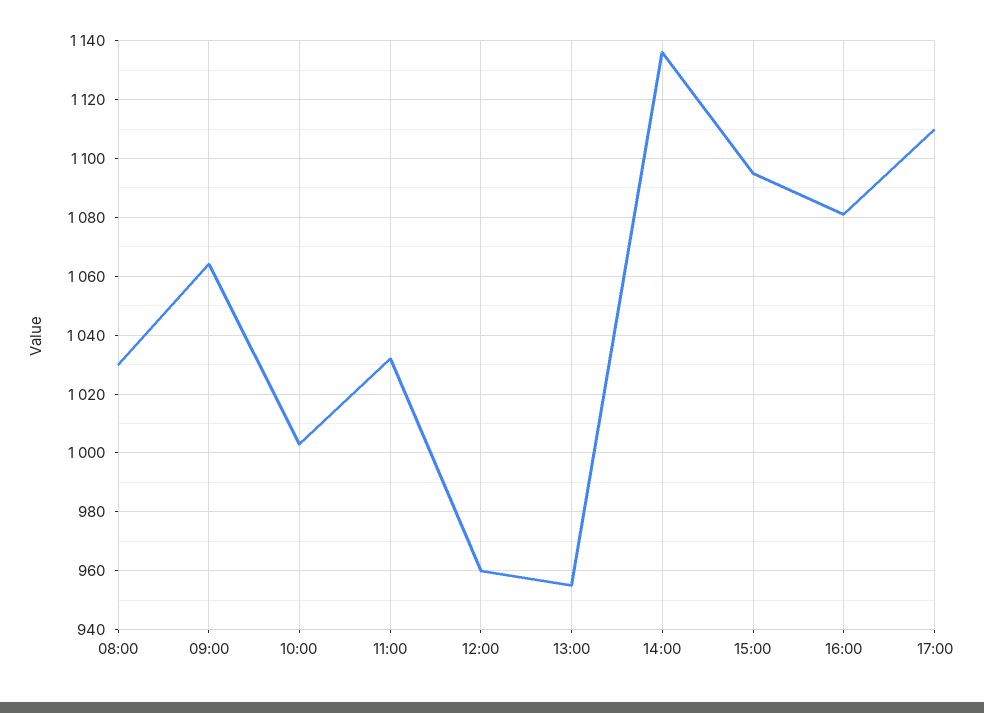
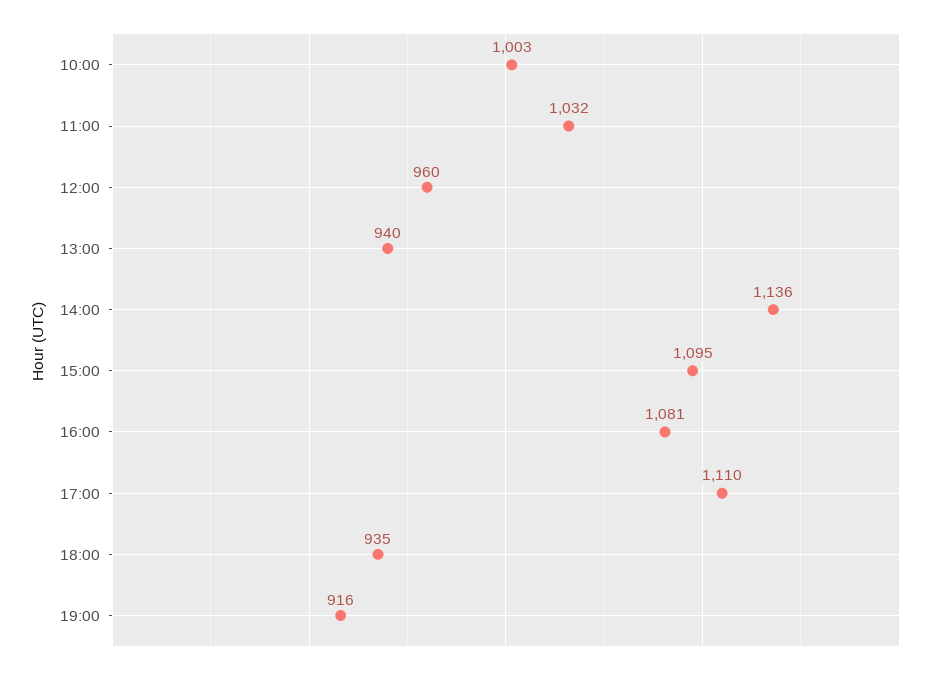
08:00: 1030 -> none
09:00: 1065 -> none
13:00: 955 -> 940
18:00: none -> 935
19:00: none -> 916

